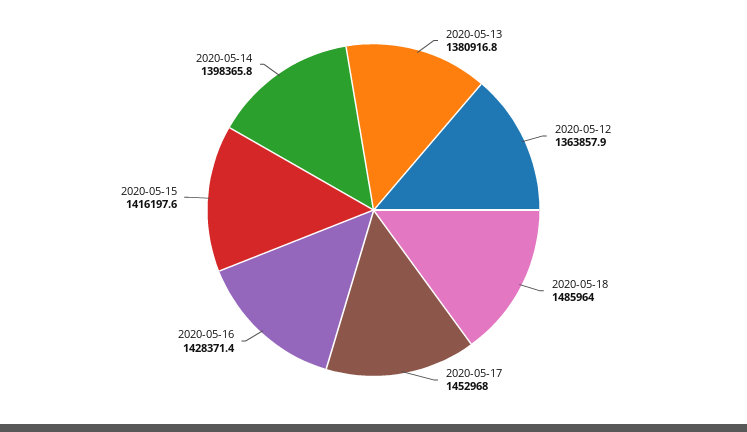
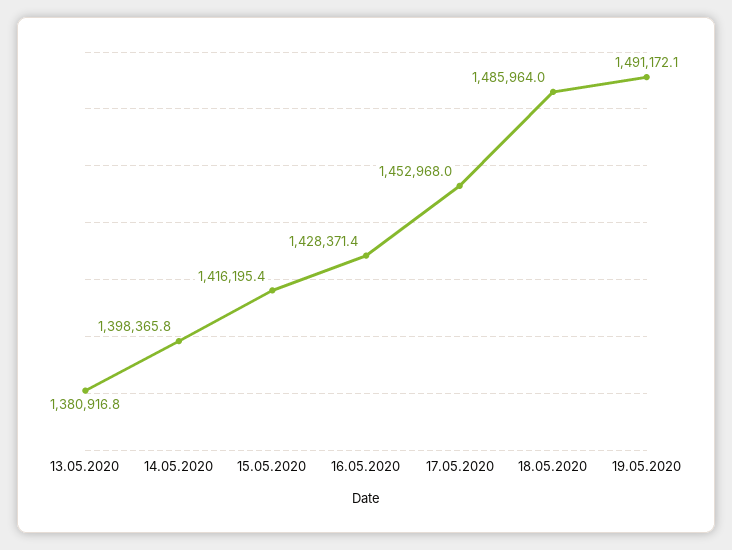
2020-05-12: 1363857.9 -> none
2020-05-15: 1416197.6 -> 1416195.4
19.05.2020: none -> 1491172.1

